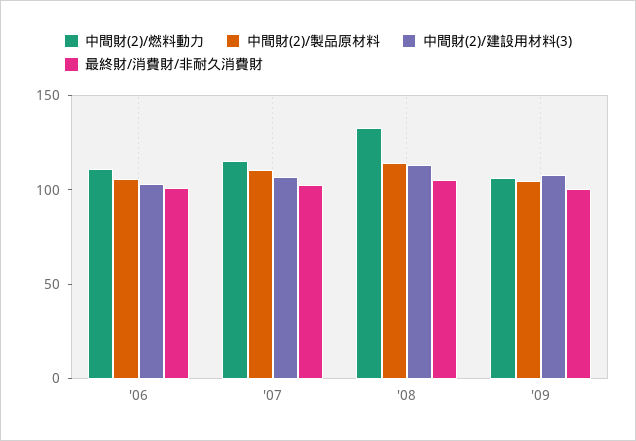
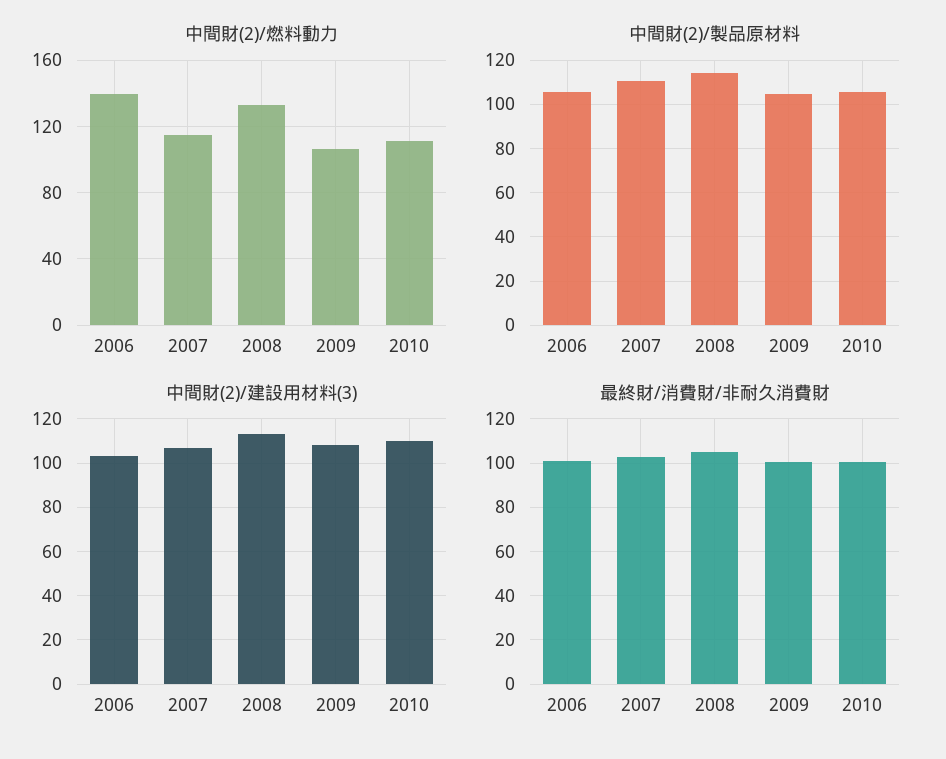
中間財(2)/燃料動力, '06: 110 -> 140
中間財(2)/燃料動力, 2010: none -> 110
中間財(2)/製品原材料, 2010: none -> 105
中間財(2)/建設用材料(3), 2010: none -> 110
最終財/消費財/非耐久消費財, 2010: none -> 100

